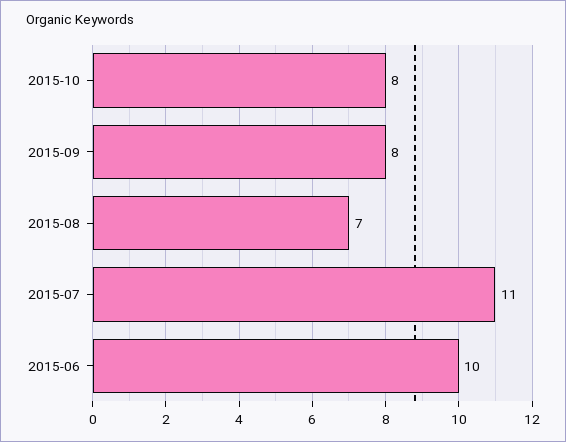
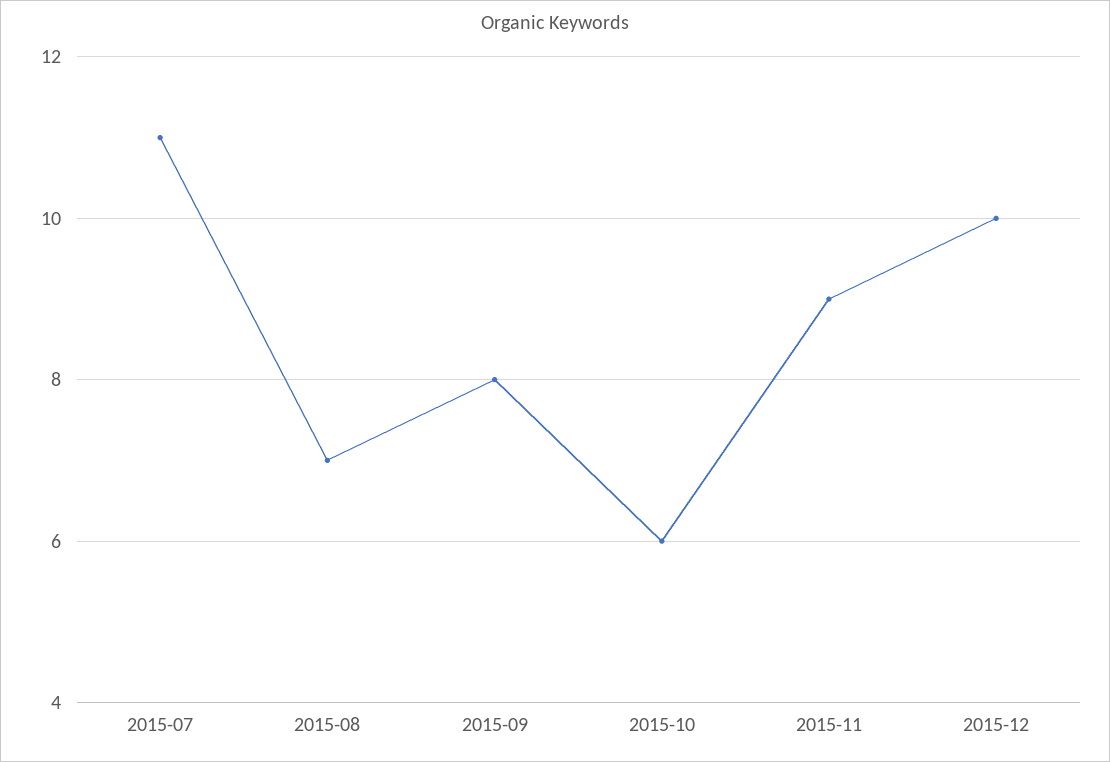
2015-10: 8 -> 6
2015-06: 10 -> none
2015-11: none -> 9
2015-12: none -> 10

